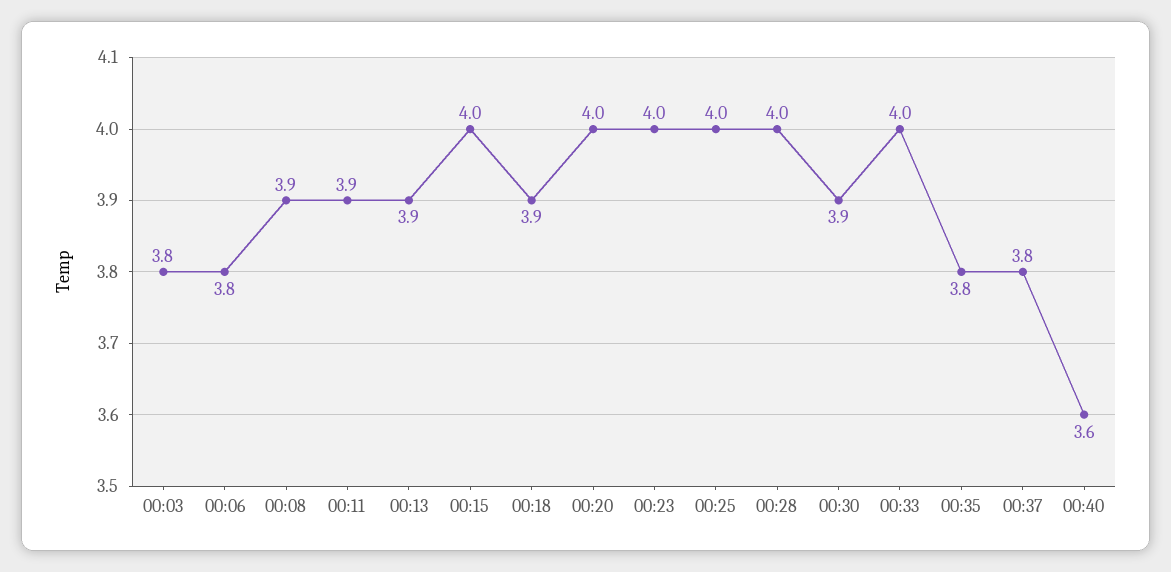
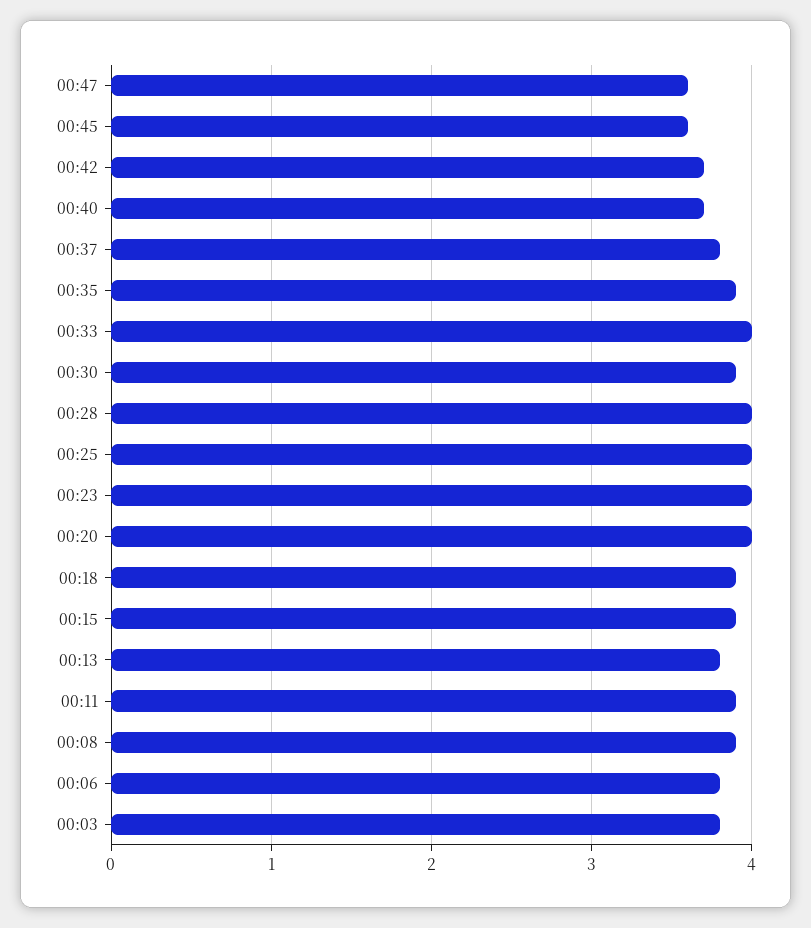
00:13: 3.9 -> 3.8
00:15: 4 -> 3.9
00:35: 3.8 -> 3.9
00:40: 3.6 -> 3.7
00:47: none -> 3.6
00:45: none -> 3.6
00:42: none -> 3.7

